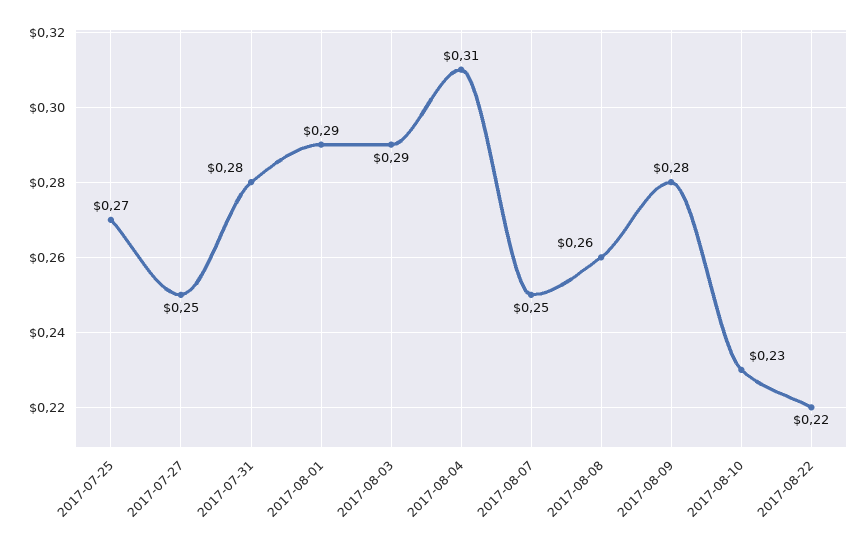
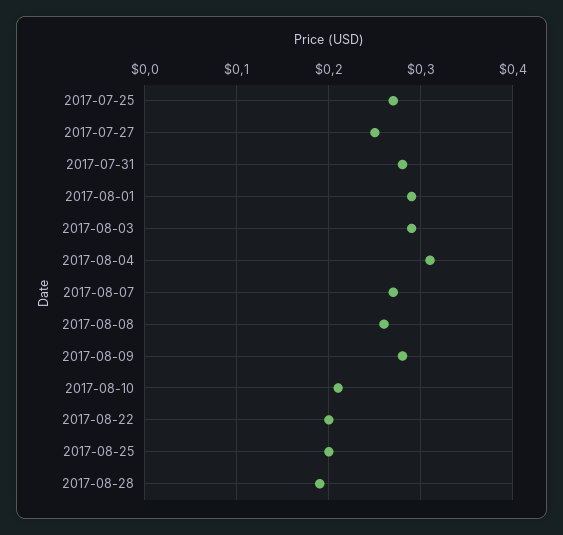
2017-08-07: 0.25 -> 0.27
2017-08-10: 0.23 -> 0.21
2017-08-22: 0.22 -> 0.2
2017-08-25: none -> 0.2
2017-08-28: none -> 0.19

